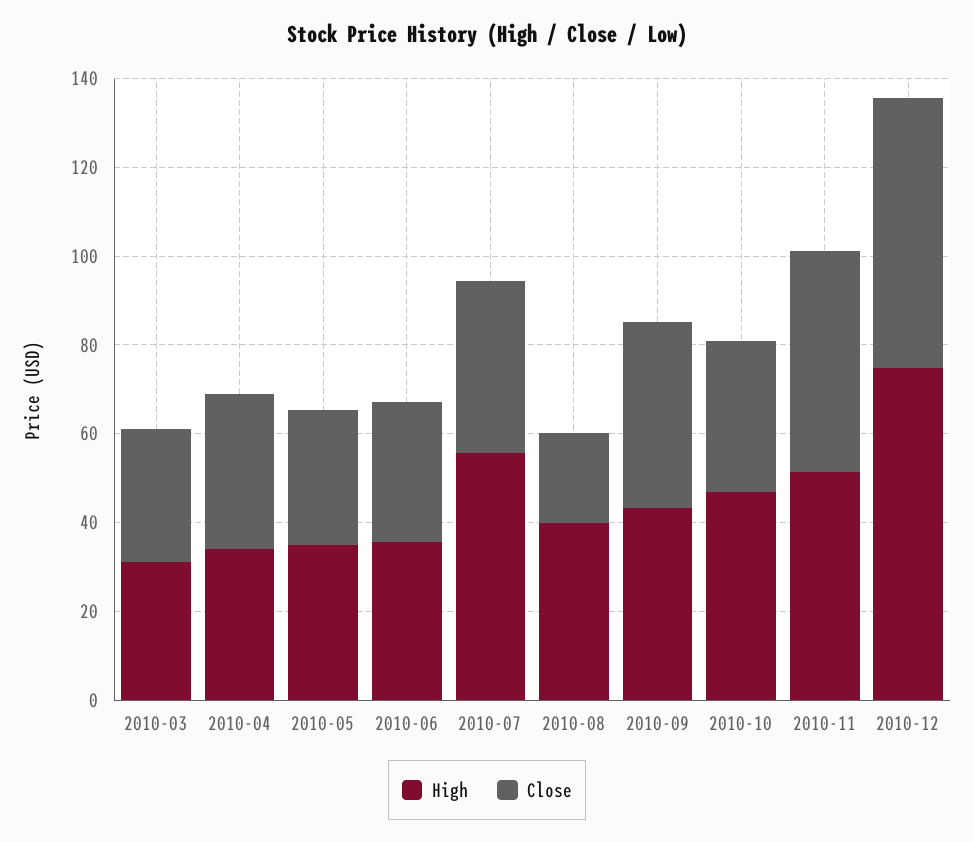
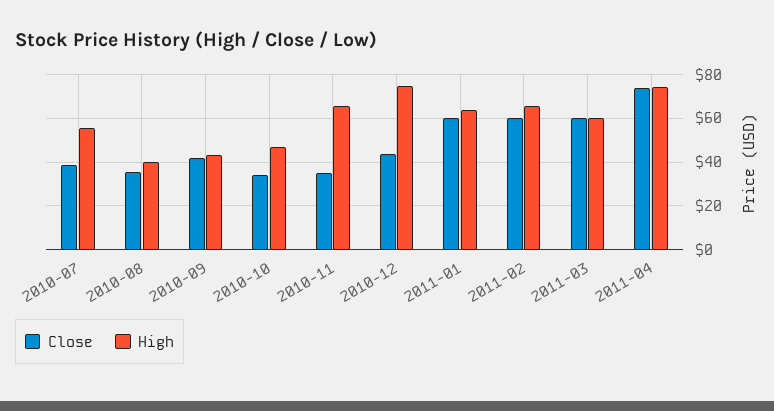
High, 2010-03: 30 -> none
Close, 2010-03: 30 -> none
High, 2010-04: 35 -> none
Close, 2010-04: 35 -> none
High, 2010-05: 35 -> none
Close, 2010-05: 30 -> none
High, 2010-06: 35 -> none
Close, 2010-06: 30 -> none
Close, 2010-08: 20 -> 35
High, 2010-11: 50 -> 65
Close, 2010-11: 50 -> 35
Close, 2010-12: 60 -> 45
Close, 2011-01: none -> 60
High, 2011-01: none -> 65
Close, 2011-02: none -> 60
High, 2011-02: none -> 65
Close, 2011-03: none -> 60
High, 2011-03: none -> 60
Close, 2011-04: none -> 75
High, 2011-04: none -> 75

